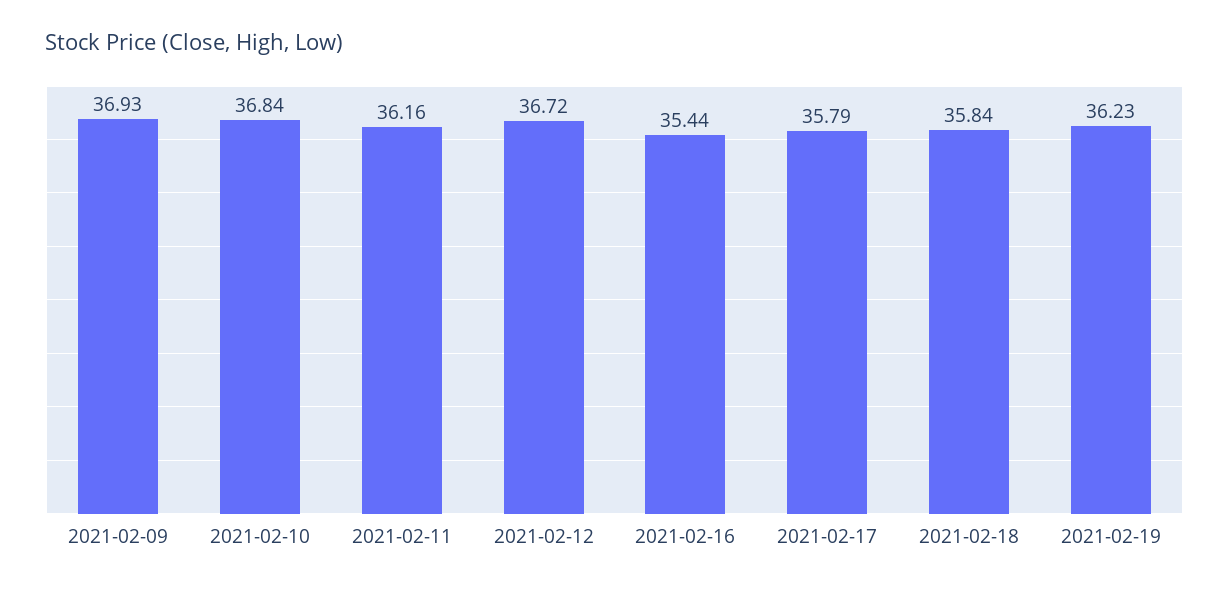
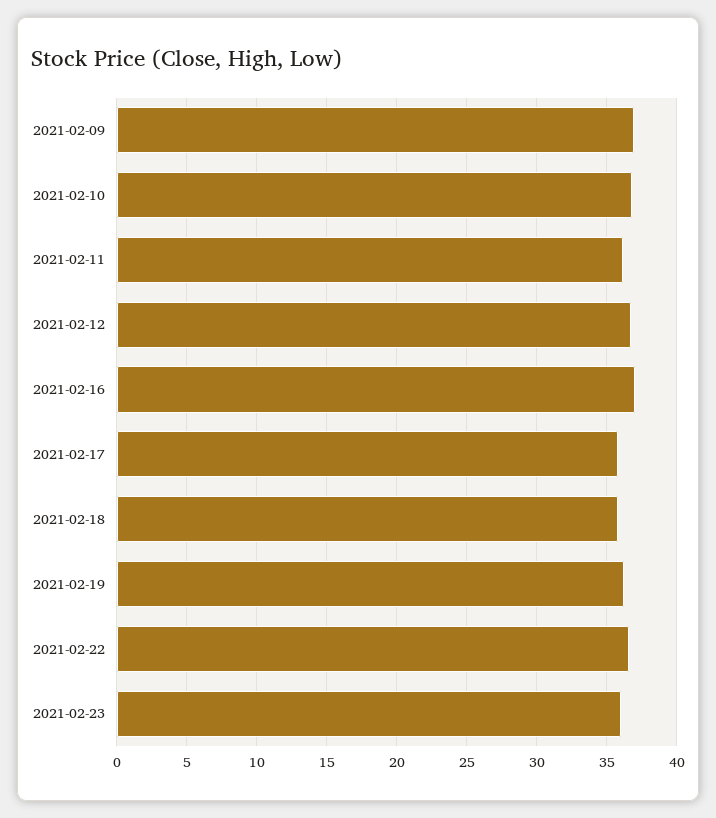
2021-02-16: 35.44 -> 37
2021-02-22: none -> 36.5
2021-02-23: none -> 36

